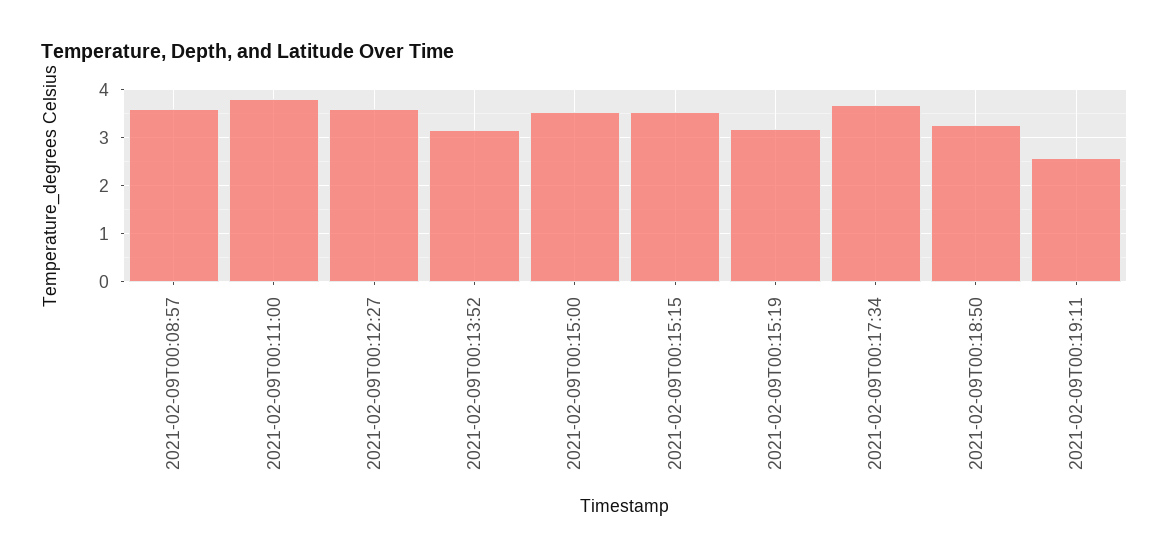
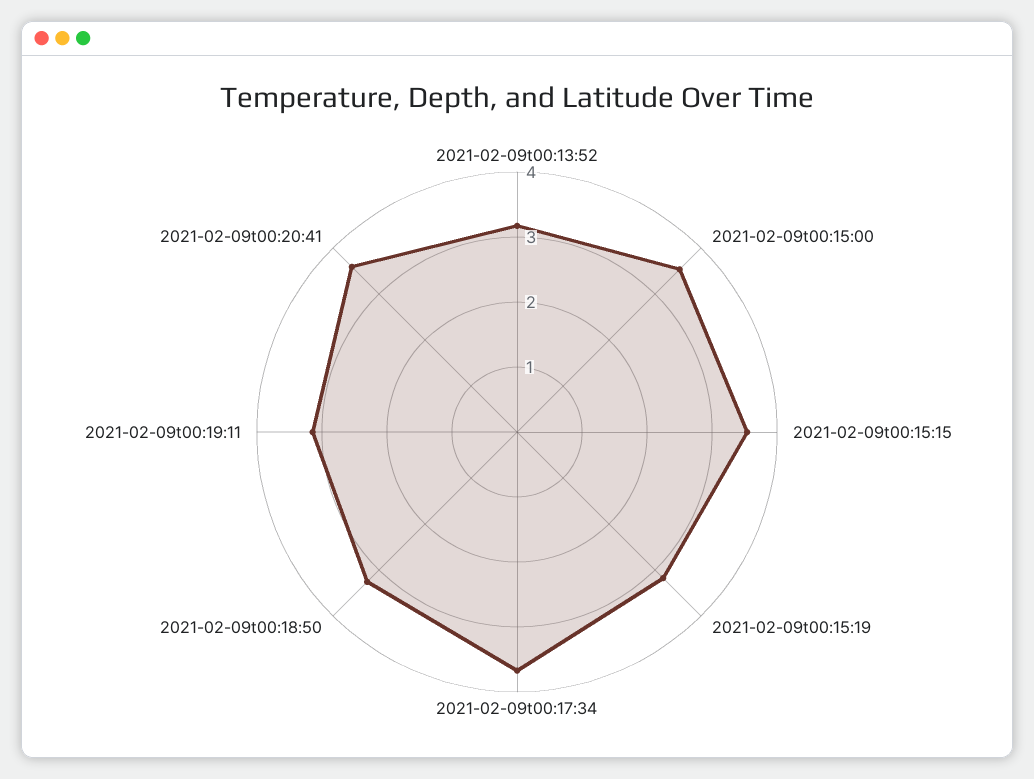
2021-02-09T00:08:57: 3.6 -> none
2021-02-09T00:11:00: 3.8 -> none
2021-02-09T00:12:27: 3.6 -> none
2021-02-09T00:19:11: 2.6 -> 3.2
2021-02-09t00:20:41: none -> 3.6

